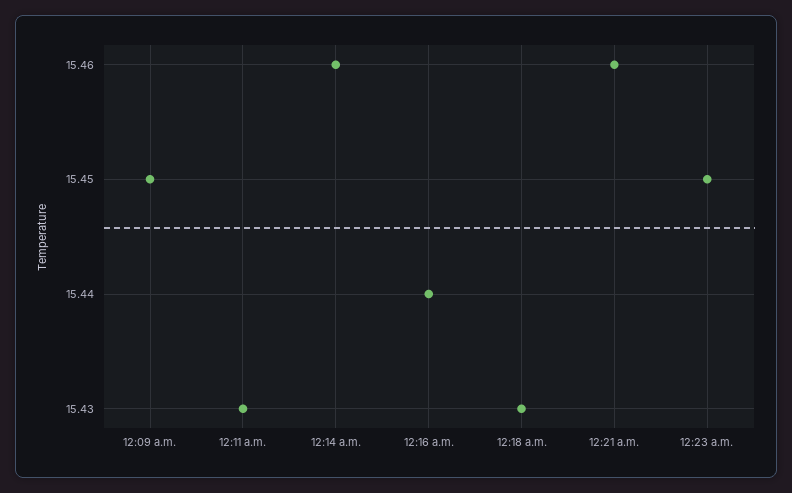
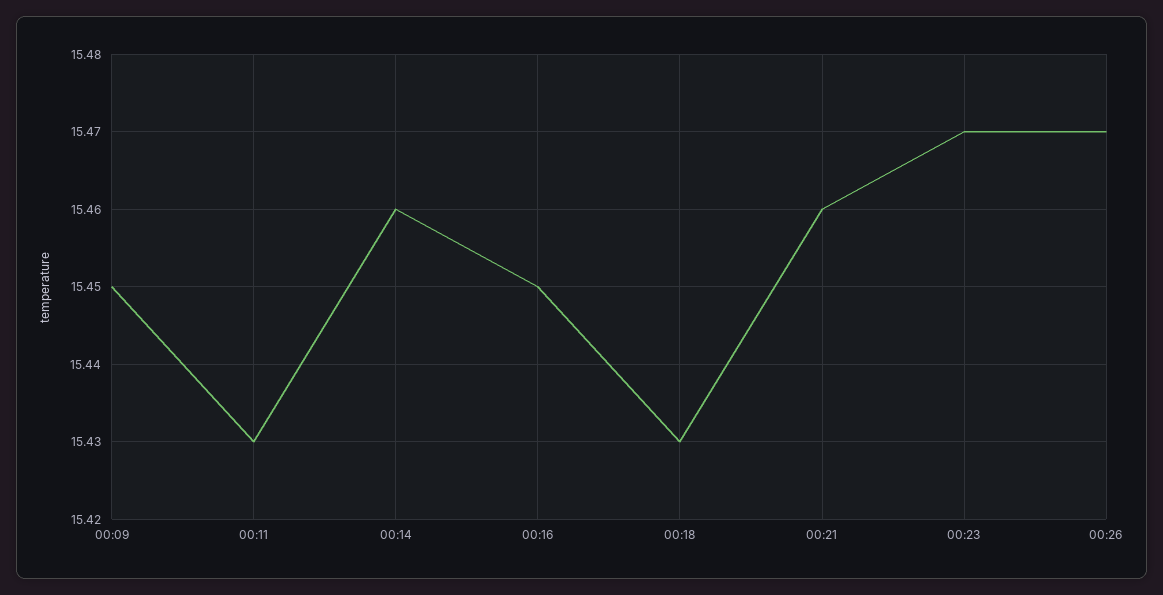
12:16 a.m.: 15.44 -> 15.45
12:23 a.m.: 15.45 -> 15.47
00:26: none -> 15.47

